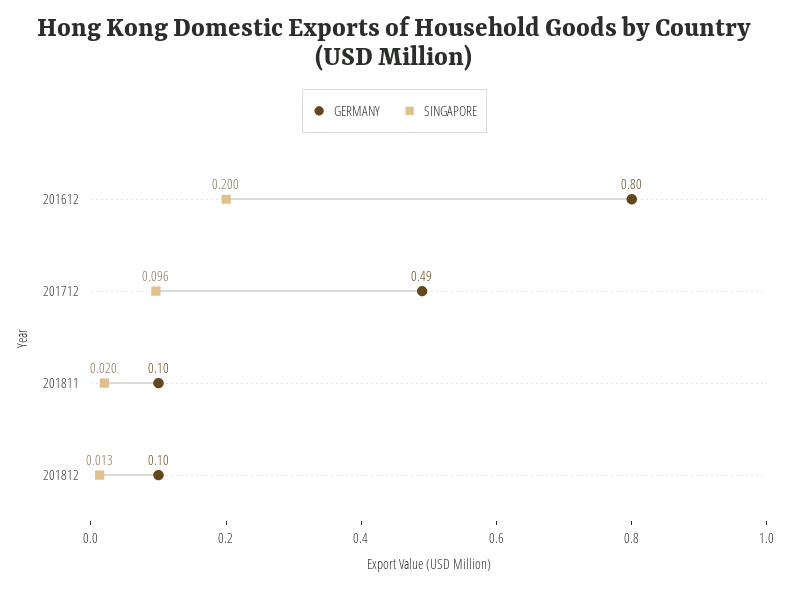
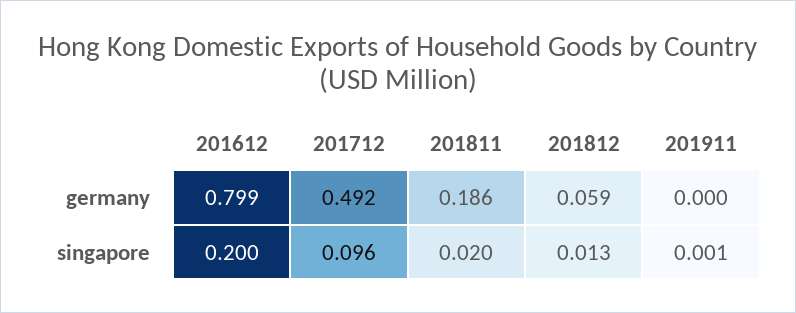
GERMANY, 201811: 0.1 -> 0.186
GERMANY, 201812: 0.1 -> 0.059
GERMANY, 201911: none -> 0
SINGAPORE, 201911: none -> 0.001

